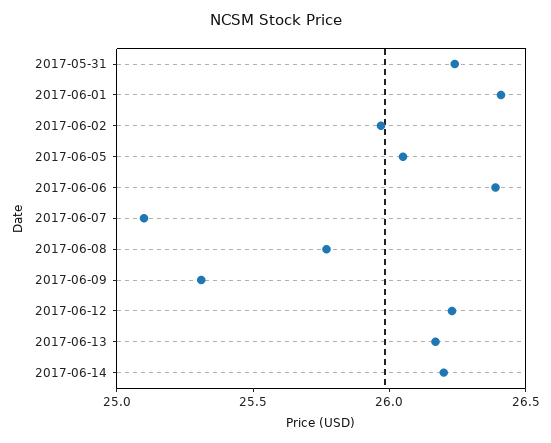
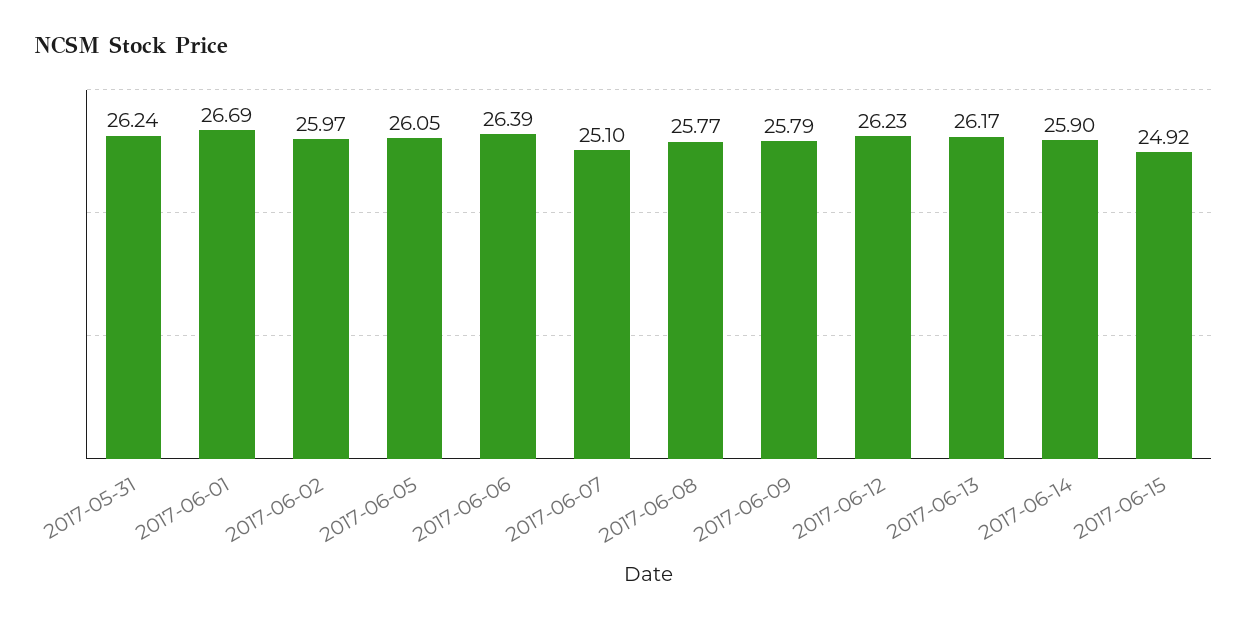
2017-06-01: 26.4 -> 26.69
2017-06-09: 25.3 -> 25.79
2017-06-14: 26.2 -> 25.9
2017-06-15: none -> 24.92

